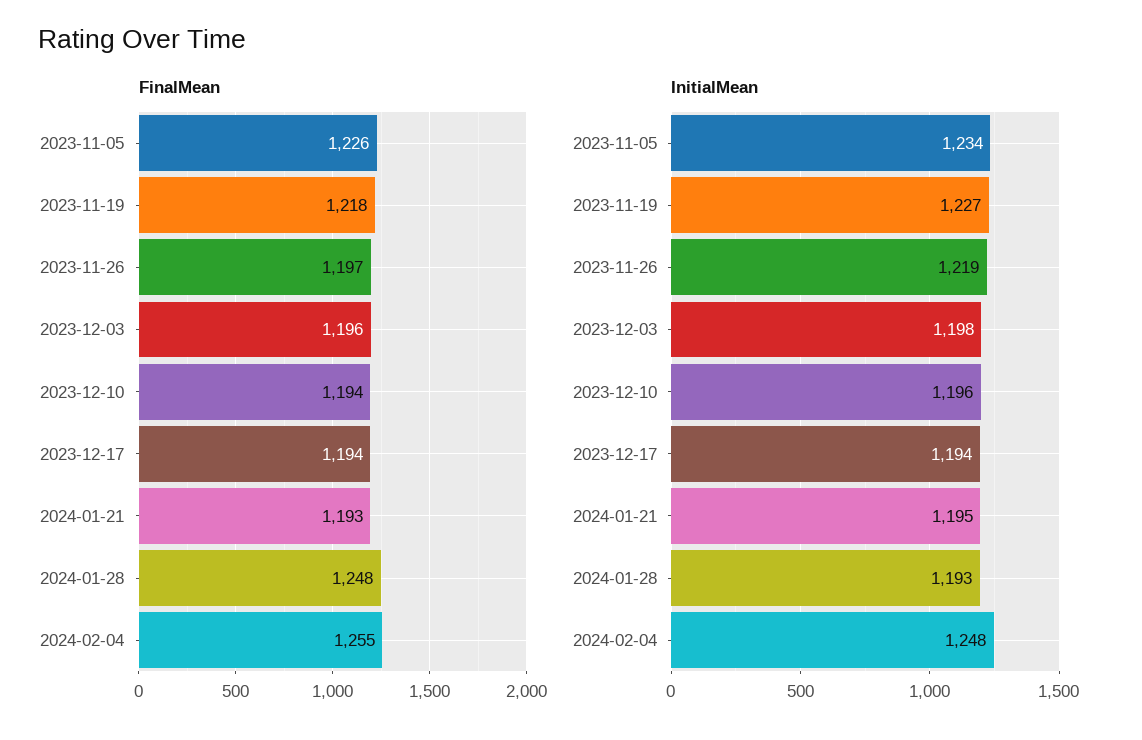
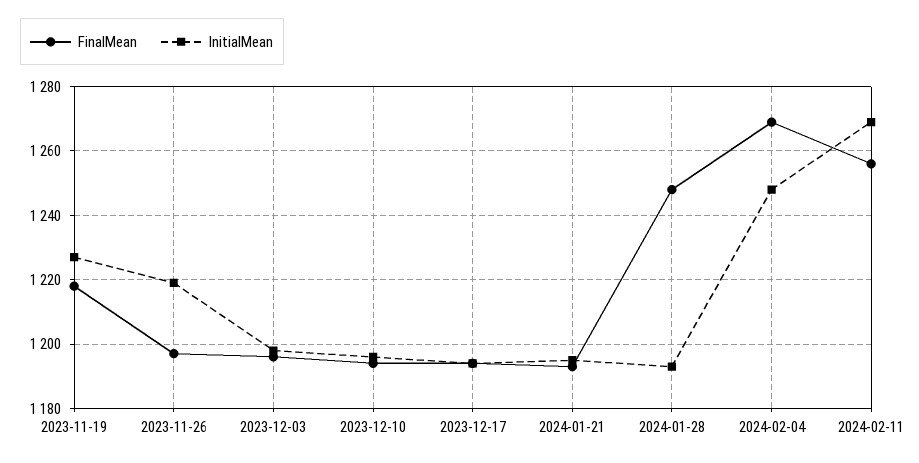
FinalMean, 2023-11-05: 1226 -> none
FinalMean, 2024-02-04: 1255 -> 1270
InitialMean, 2023-11-05: 1234 -> none
FinalMean, 2024-02-11: none -> 1255
InitialMean, 2024-02-11: none -> 1270

